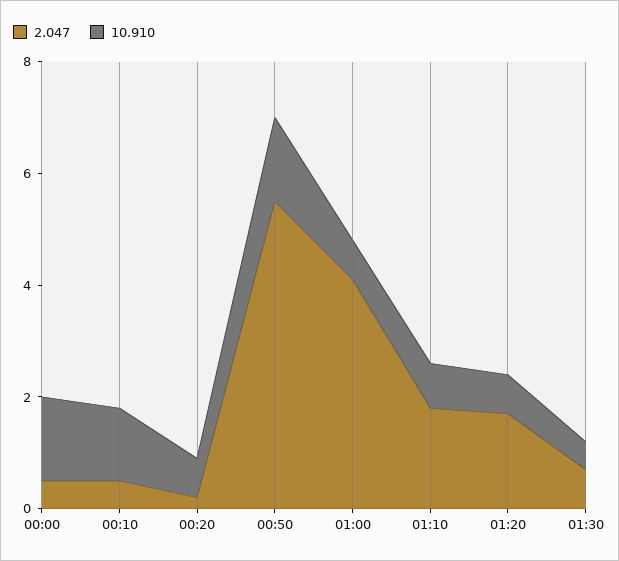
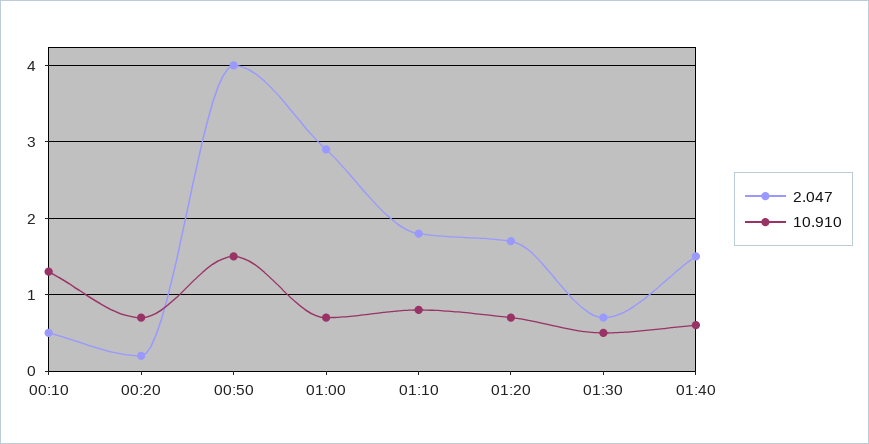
2.047, 00:00: 0.5 -> none
10.910, 00:00: 1.5 -> none
2.047, 00:50: 5.5 -> 4
2.047, 01:00: 4 -> 2.9
2.047, 01:40: none -> 1.5
10.910, 01:40: none -> 0.6

